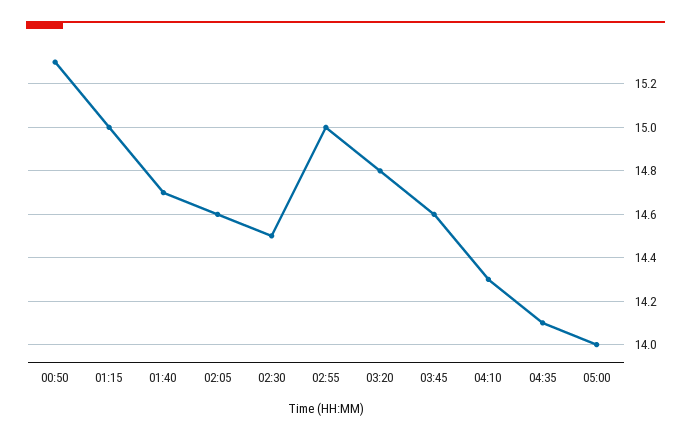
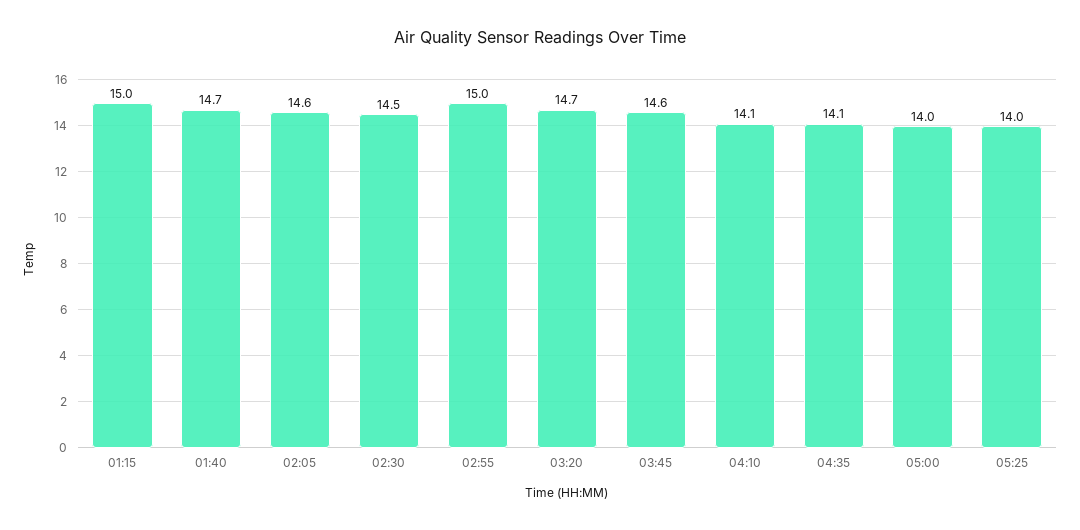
00:50: 15.3 -> none
03:20: 14.8 -> 14.7
04:10: 14.3 -> 14.1
05:25: none -> 14

